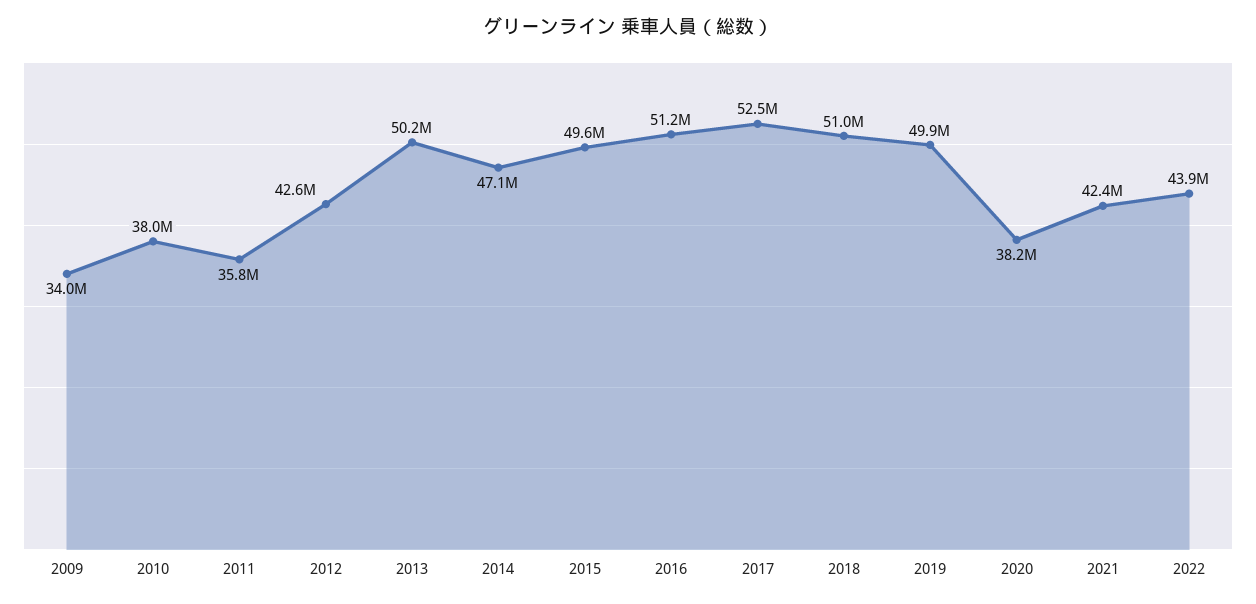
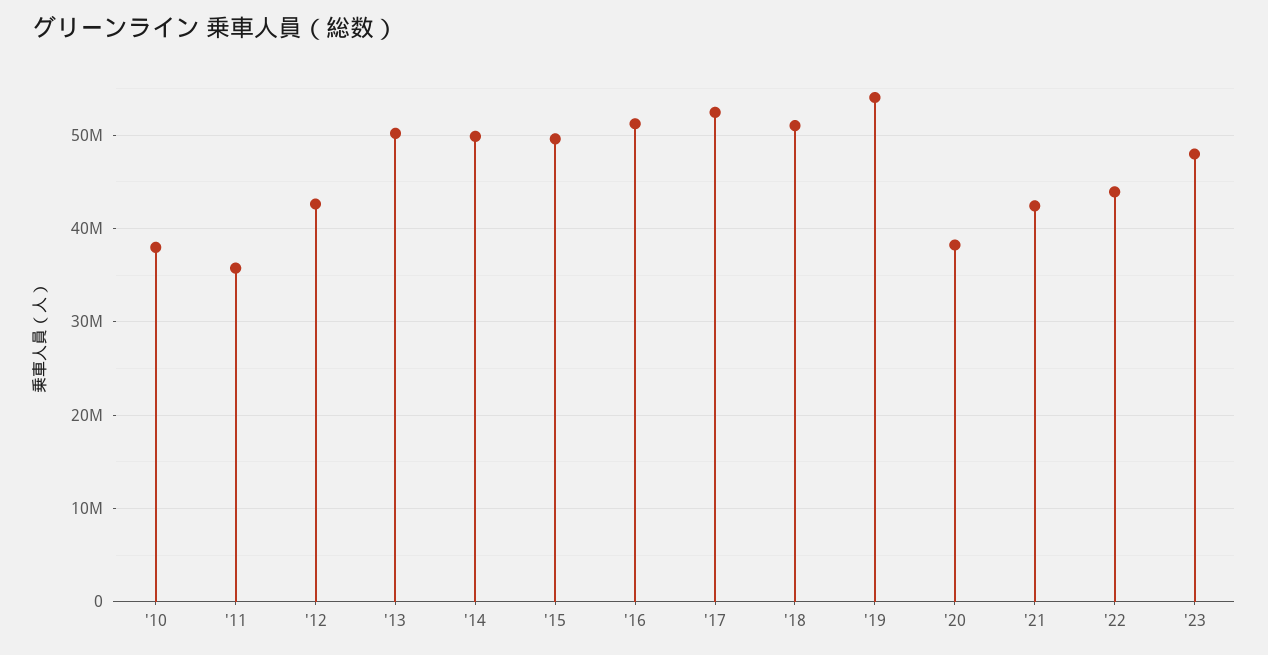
2009: 34000000 -> none
2014: 47100000 -> 50000000
2019: 49900000 -> 54000000
'23: none -> 48000000

